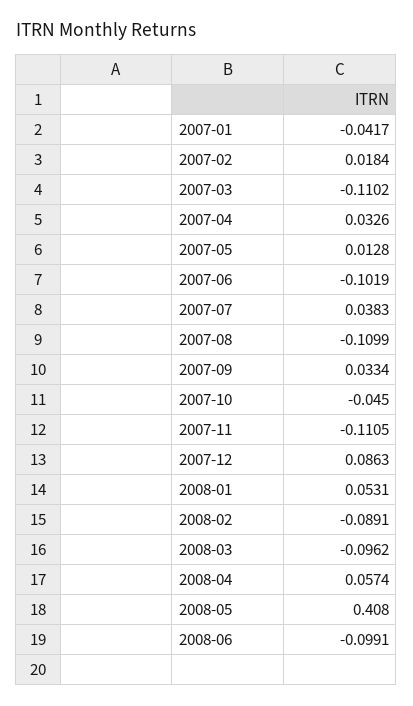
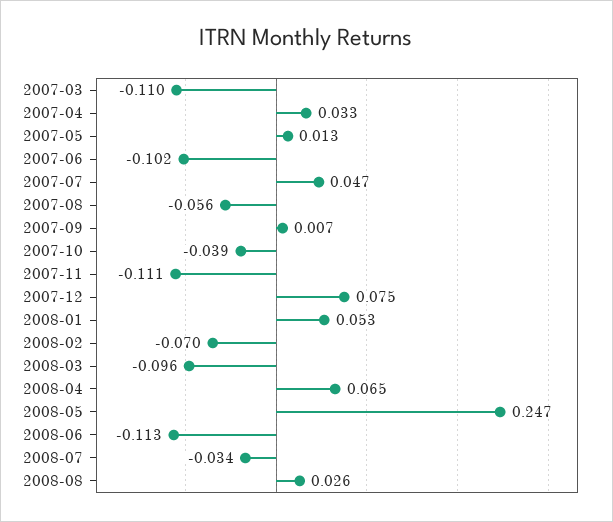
2007-01: -0.0417 -> none
2007-02: 0.0184 -> none
2007-07: 0.0383 -> 0.047
2007-08: -0.1099 -> -0.056
2007-09: 0.0334 -> 0.007
2007-10: -0.045 -> -0.039
2007-12: 0.0863 -> 0.075
2008-02: -0.0891 -> -0.07
2008-04: 0.0574 -> 0.065
2008-05: 0.408 -> 0.247
2008-06: -0.0991 -> -0.113
2008-07: none -> -0.034
2008-08: none -> 0.026

